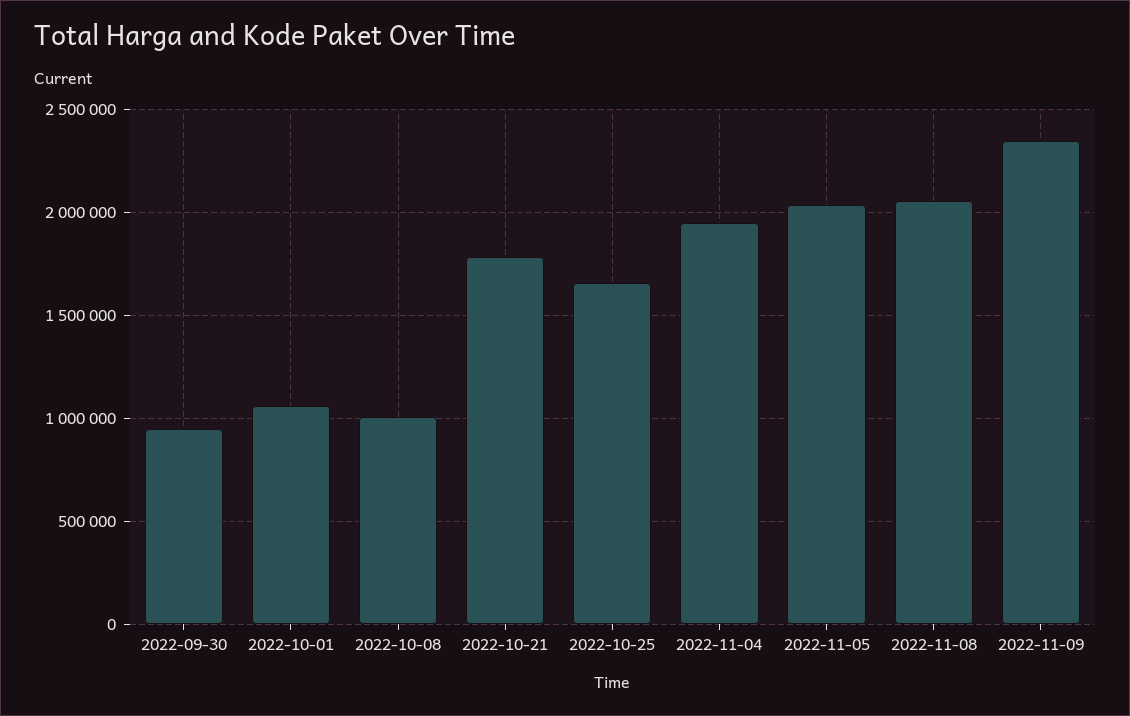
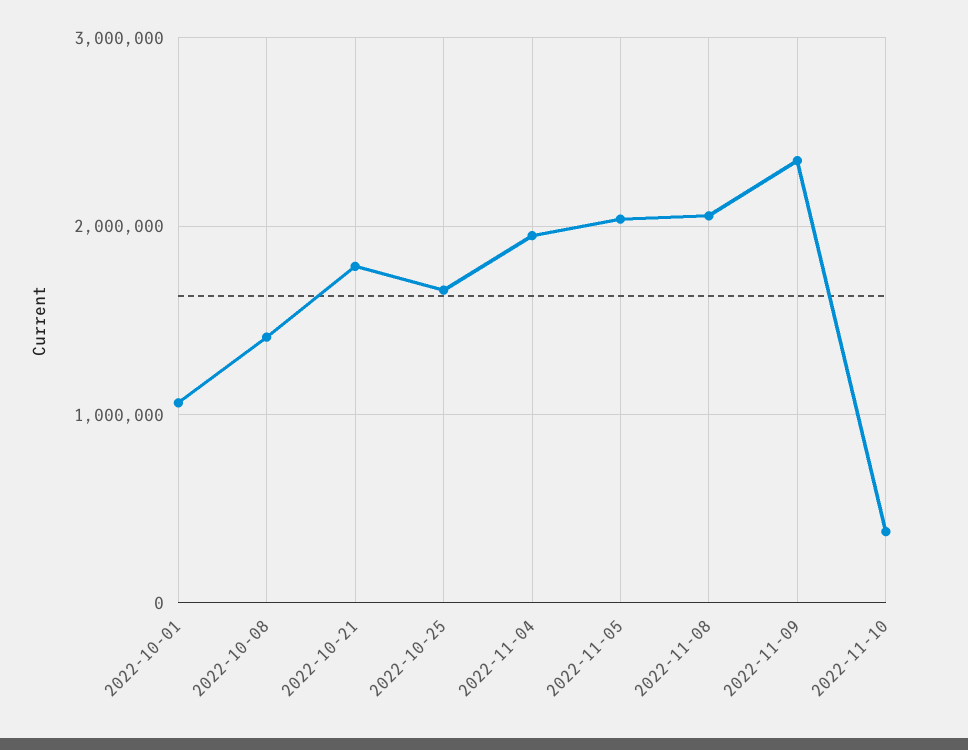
2022-09-30: 950000 -> none
2022-10-08: 1000000 -> 1400000
2022-11-10: none -> 400000

